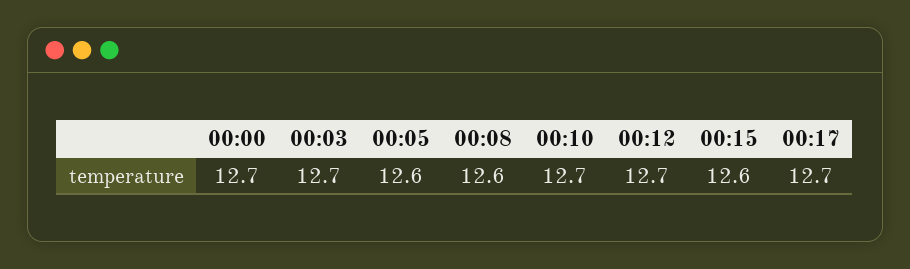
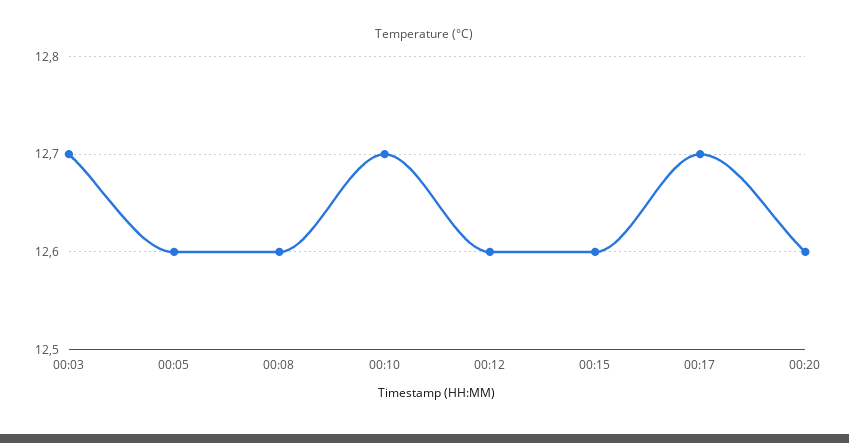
00:00: 12.7 -> none
00:12: 12.7 -> 12.6
00:20: none -> 12.6

